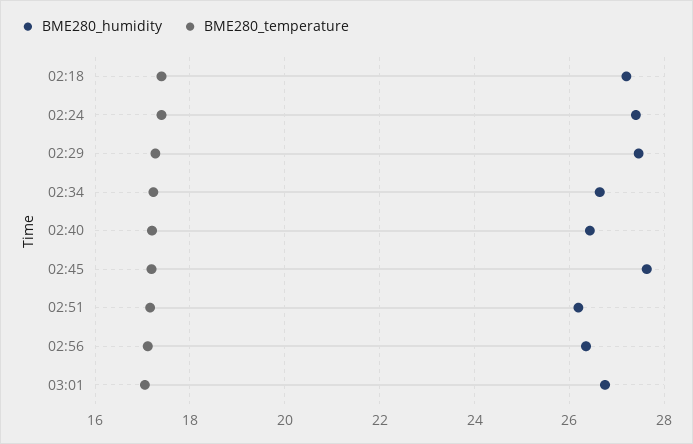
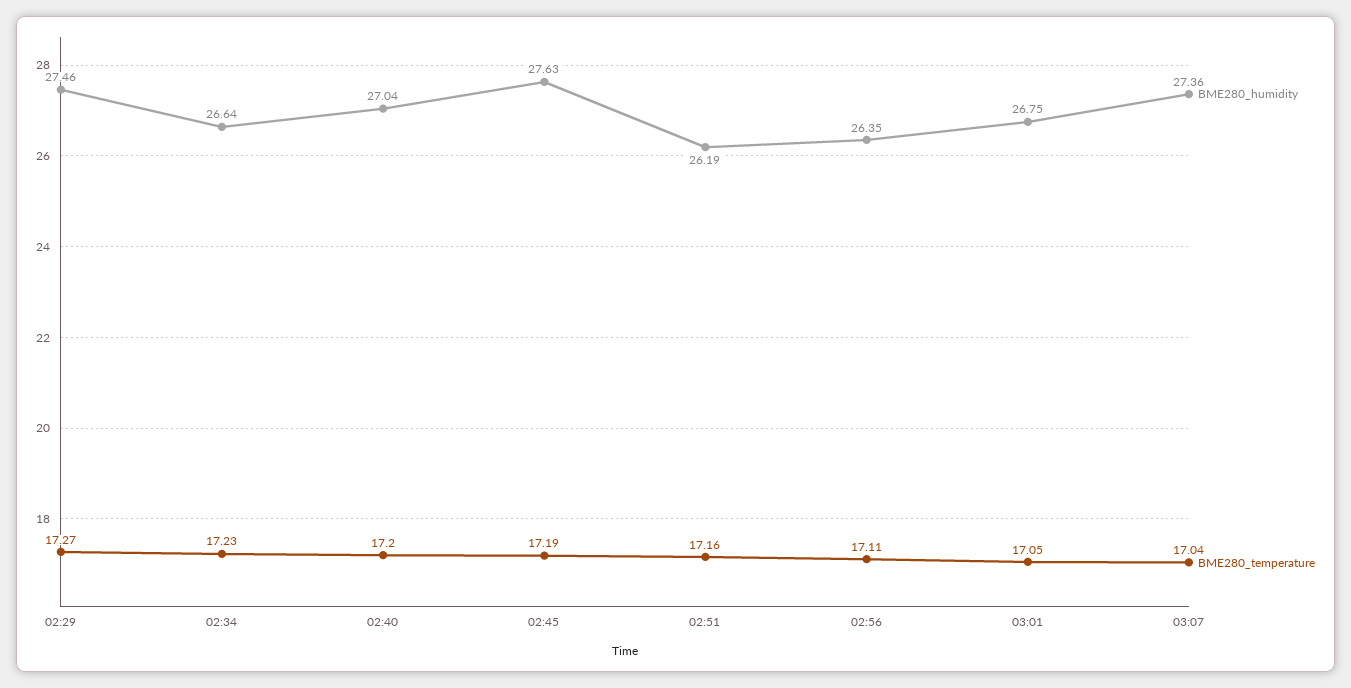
BME280_humidity, 02:18: 27.2 -> none
BME280_temperature, 02:18: 17.4 -> none
BME280_humidity, 02:24: 27.4 -> none
BME280_temperature, 02:24: 17.4 -> none
BME280_humidity, 02:40: 26.4 -> 27.04
BME280_humidity, 03:07: none -> 27.36
BME280_temperature, 03:07: none -> 17.04

